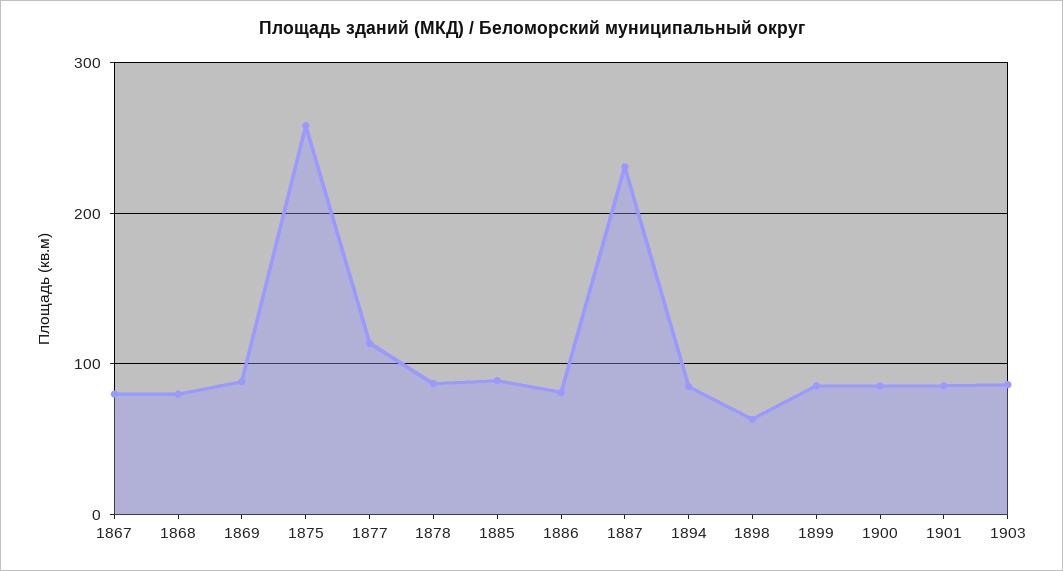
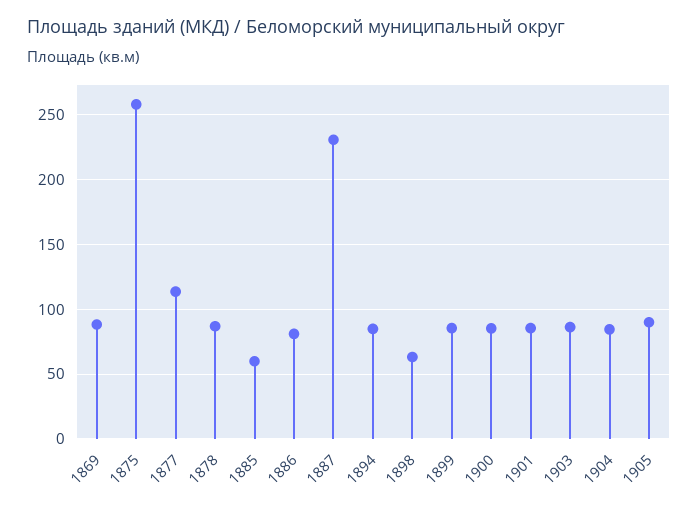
1867: 80 -> none
1868: 80 -> none
1885: 90 -> 60
1904: none -> 85
1905: none -> 90

